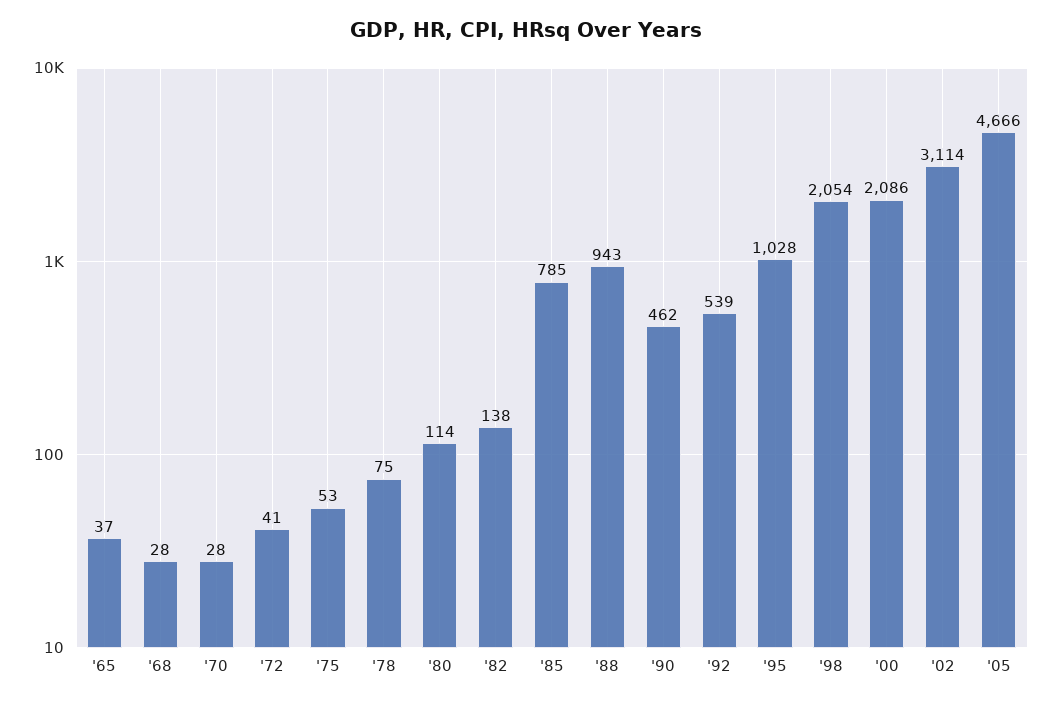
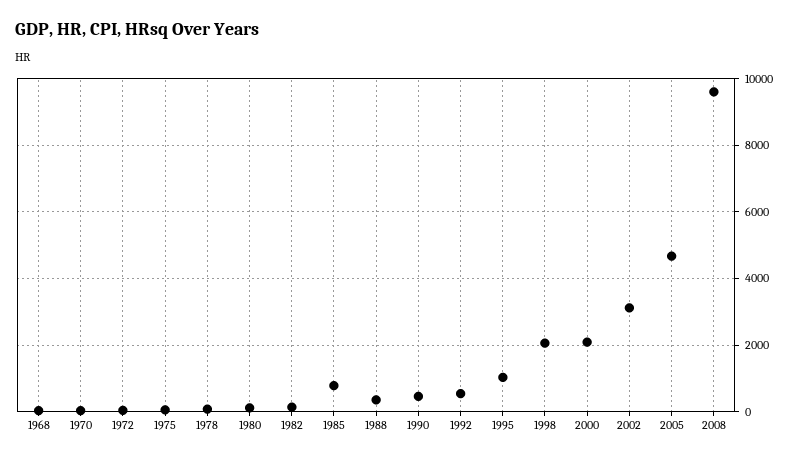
'65: 37 -> none
'88: 943 -> 400
2008: none -> 9600

